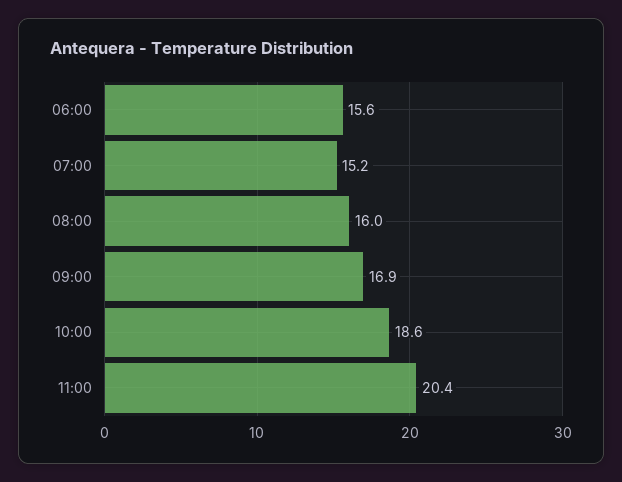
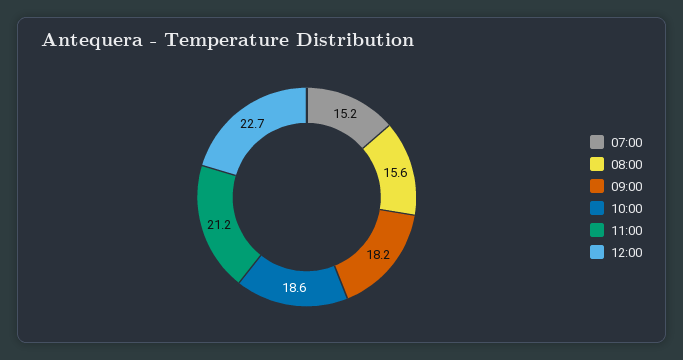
06:00: 15.6 -> none
08:00: 16 -> 15.6
09:00: 16.9 -> 18.2
11:00: 20.4 -> 21.2
12:00: none -> 22.7

